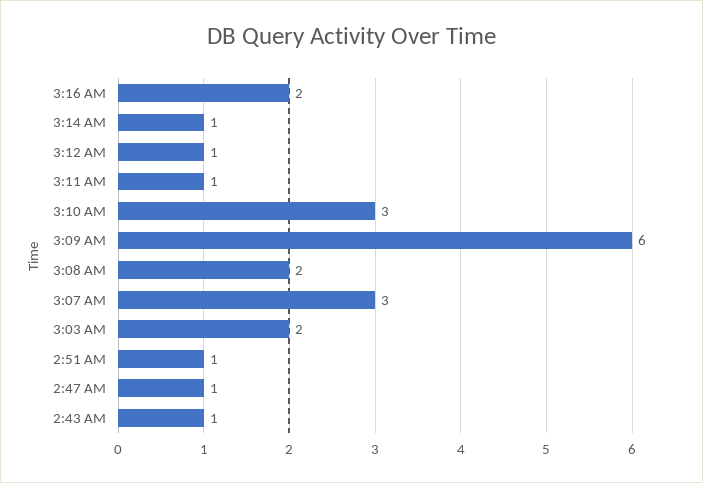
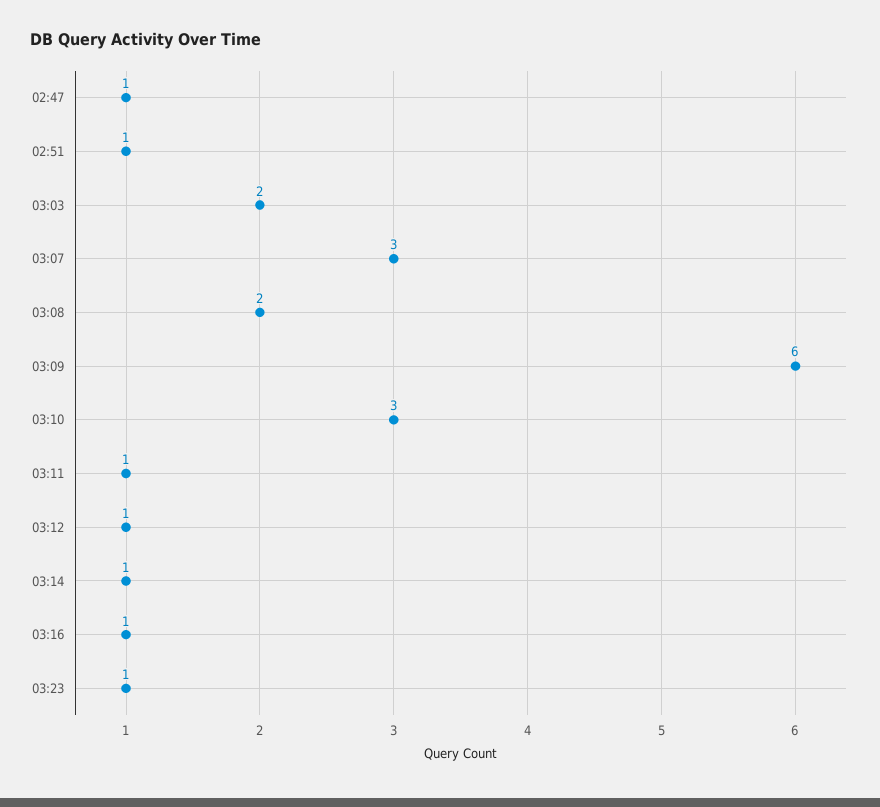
3:16 AM: 2 -> 1
2:43 AM: 1 -> none
03:23: none -> 1

